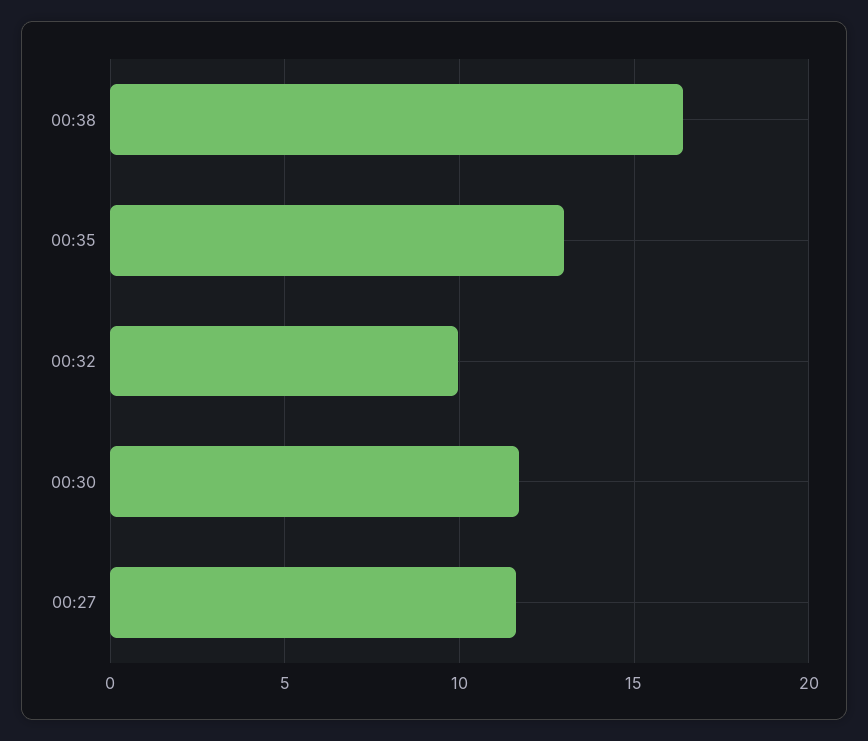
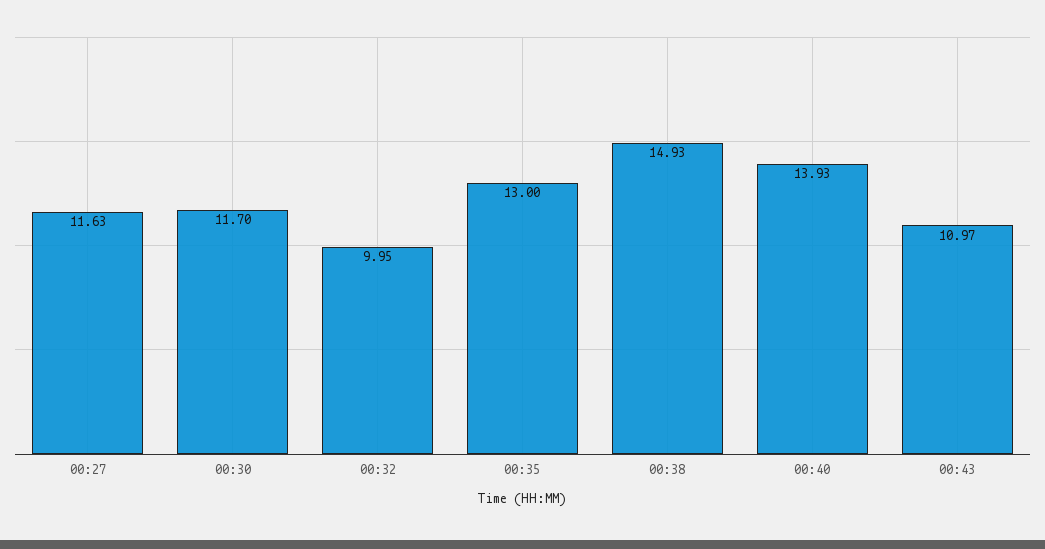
00:38: 16.5 -> 14.93
00:40: none -> 13.93
00:43: none -> 10.97

